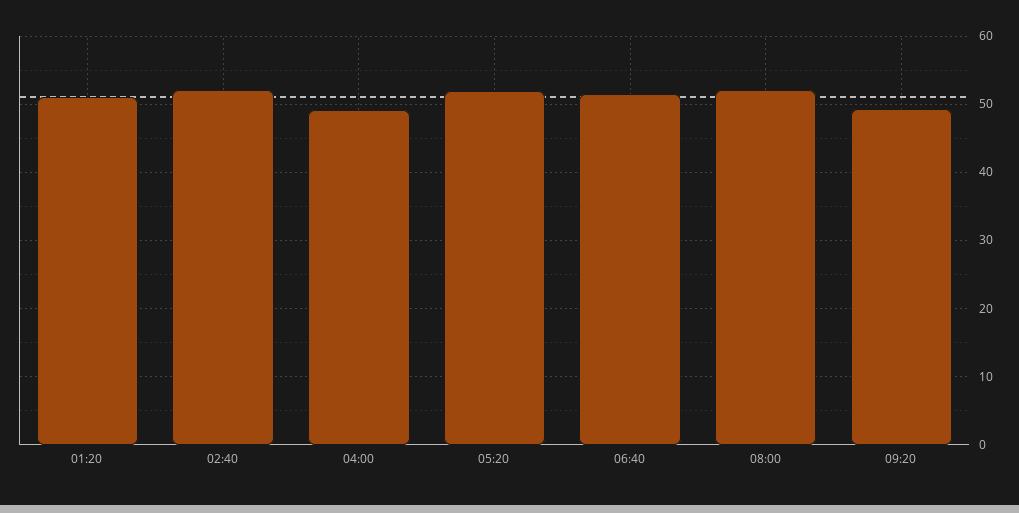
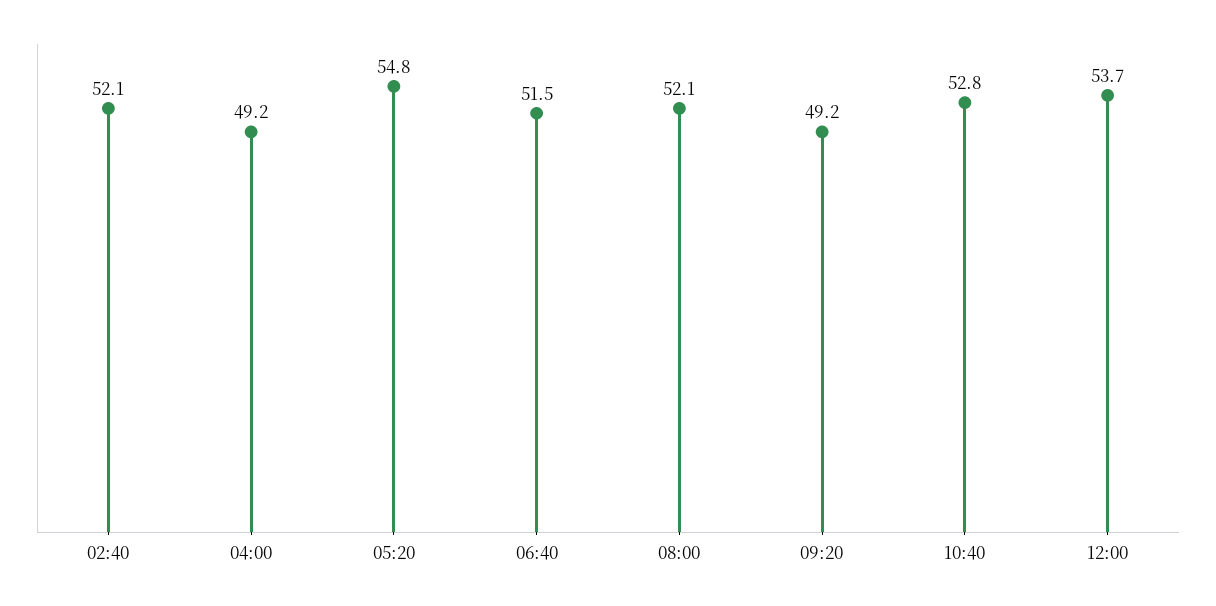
01:20: 51 -> none
05:20: 52 -> 54.8
10:40: none -> 52.8
12:00: none -> 53.7

